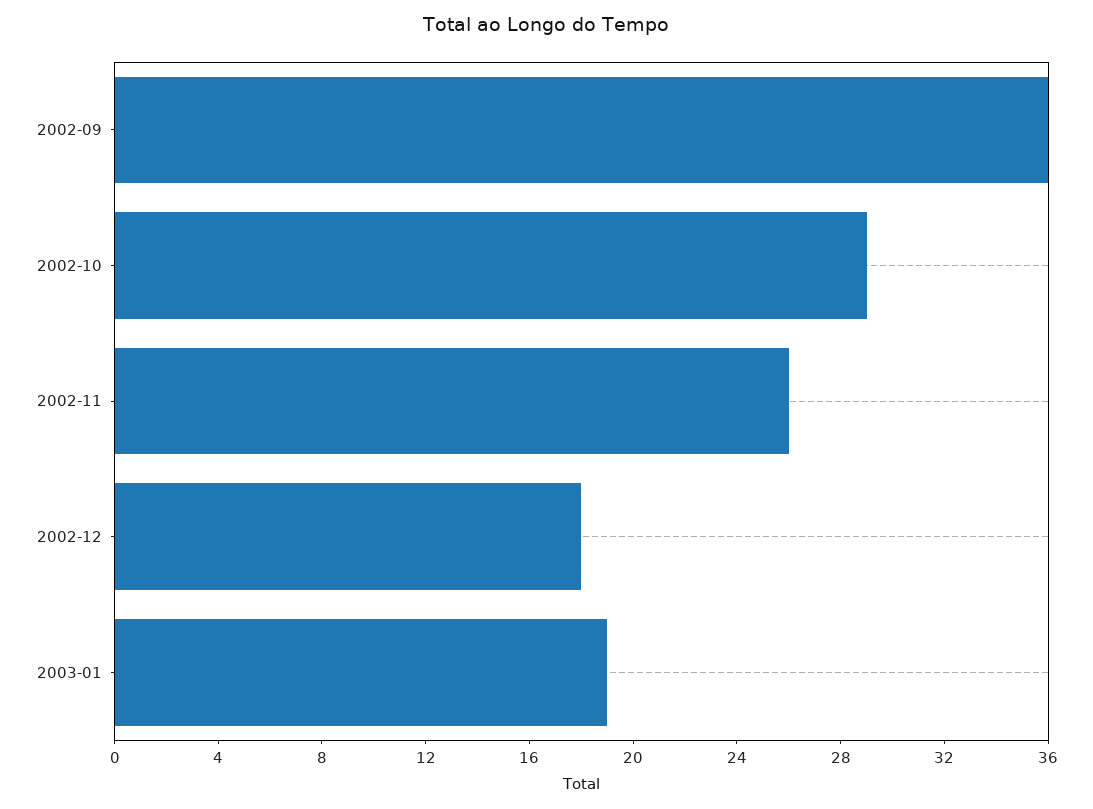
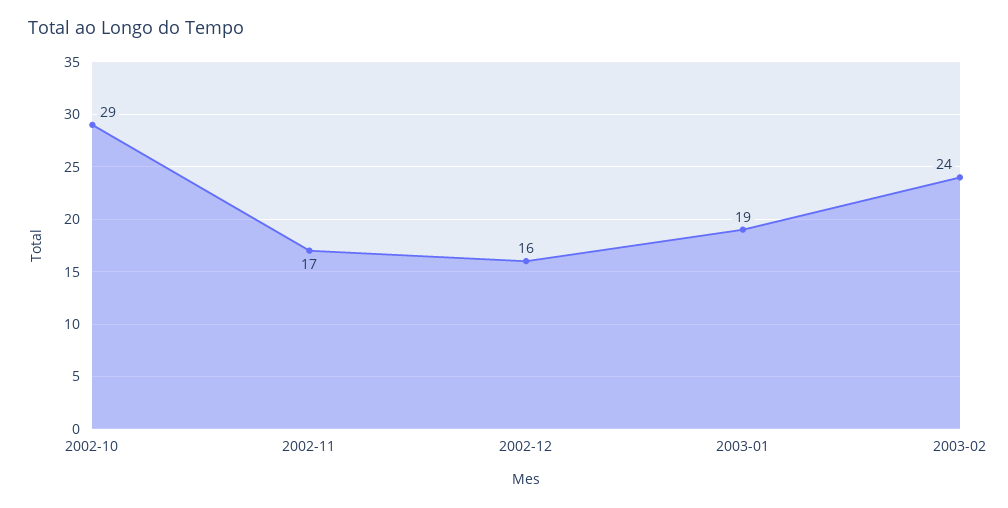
2002-09: 36 -> none
2002-11: 26 -> 17
2002-12: 18 -> 16
2003-02: none -> 24

